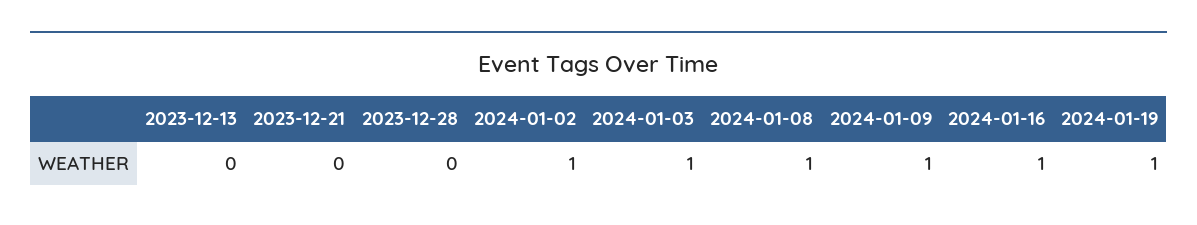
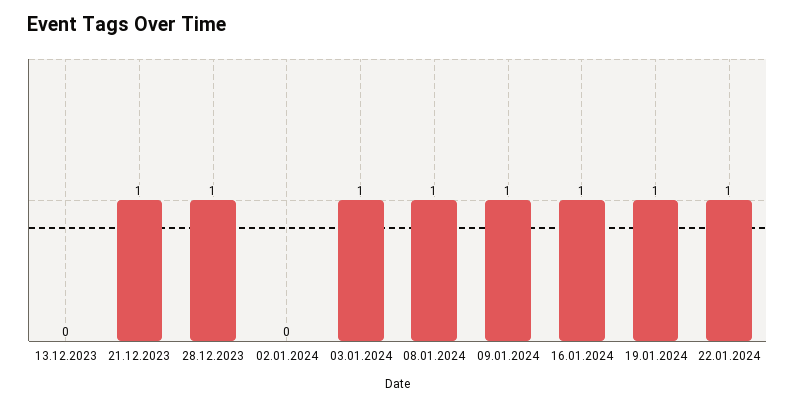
2023-12-21: 0 -> 1
2023-12-28: 0 -> 1
2024-01-02: 1 -> 0
22.01.2024: none -> 1

